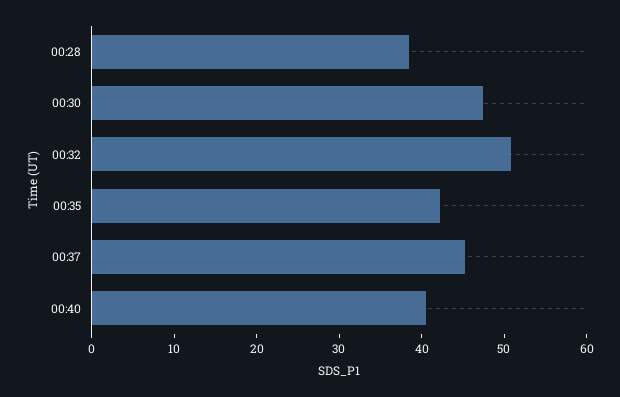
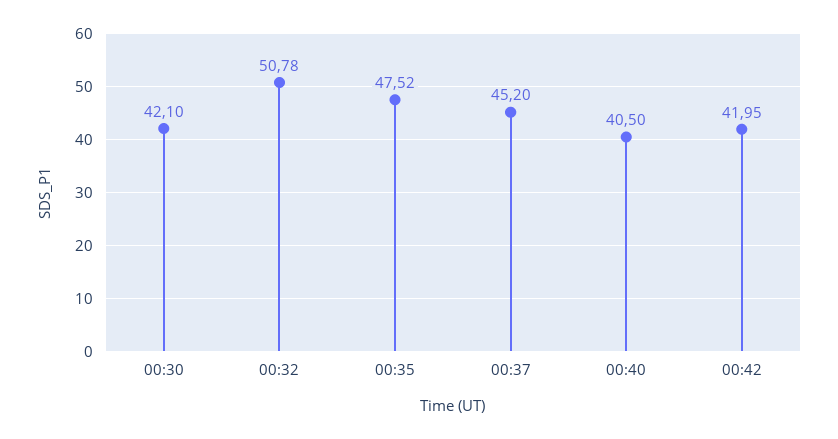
00:28: 38 -> none
00:30: 48 -> 42.1
00:35: 42 -> 47.52
00:42: none -> 41.95

